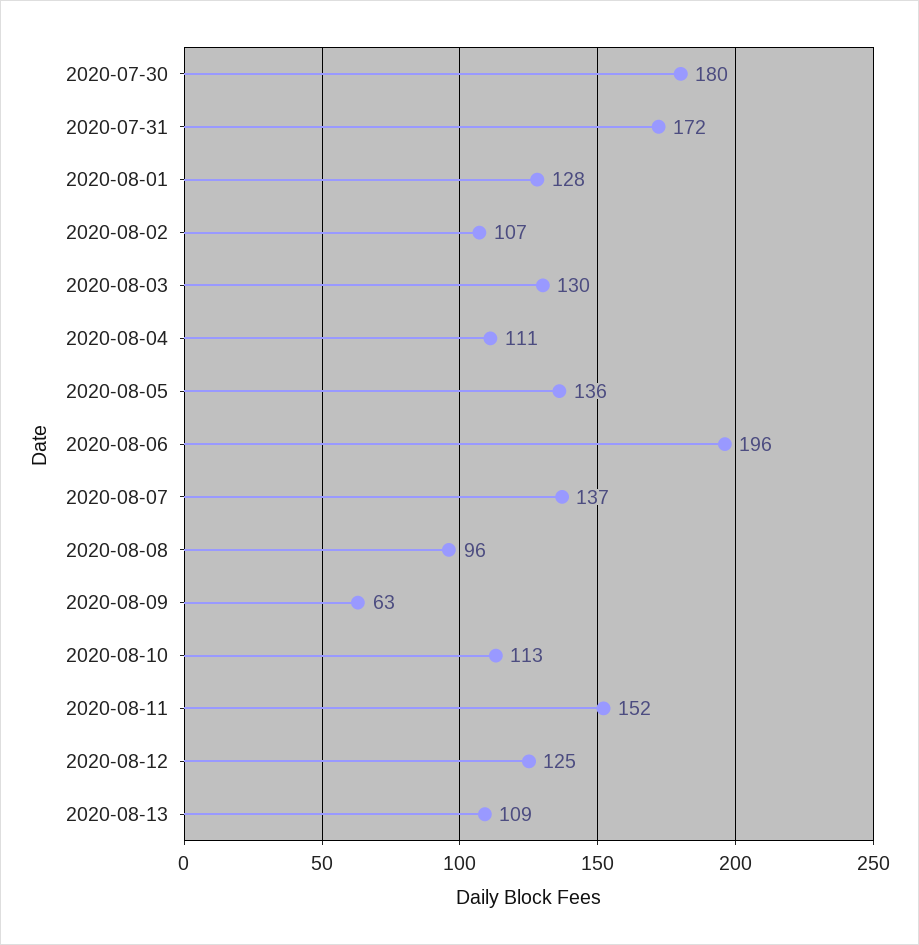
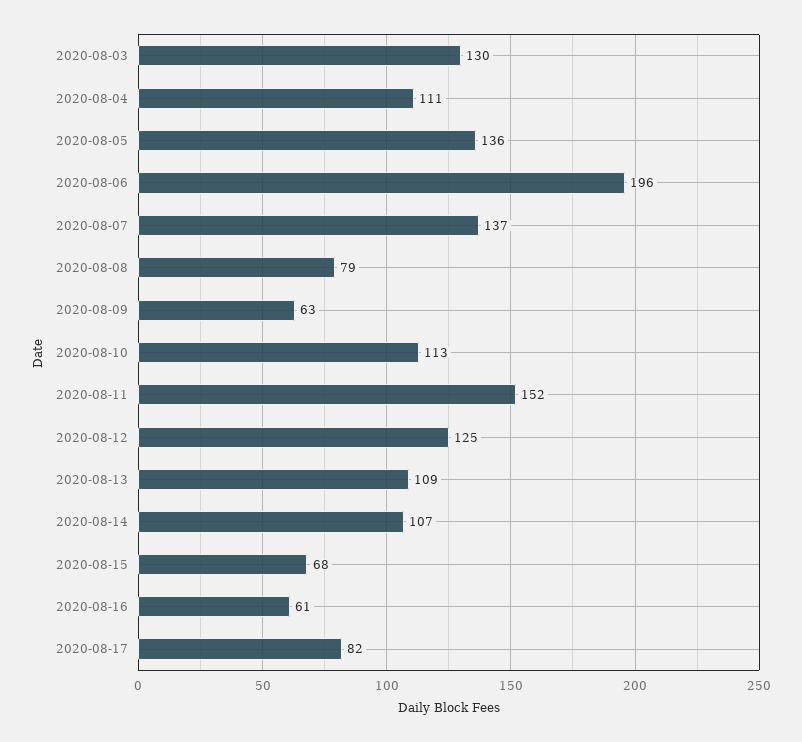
2020-07-30: 180 -> none
2020-07-31: 172 -> none
2020-08-01: 128 -> none
2020-08-02: 107 -> none
2020-08-08: 96 -> 79
2020-08-14: none -> 107
2020-08-15: none -> 68
2020-08-16: none -> 61
2020-08-17: none -> 82

